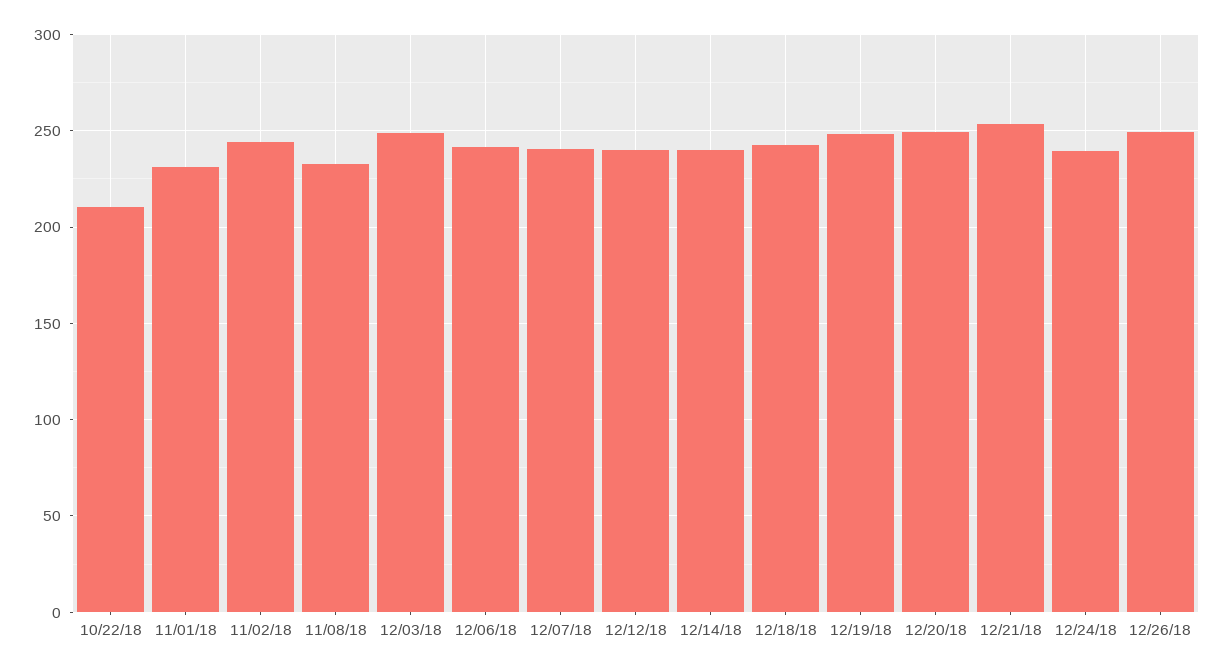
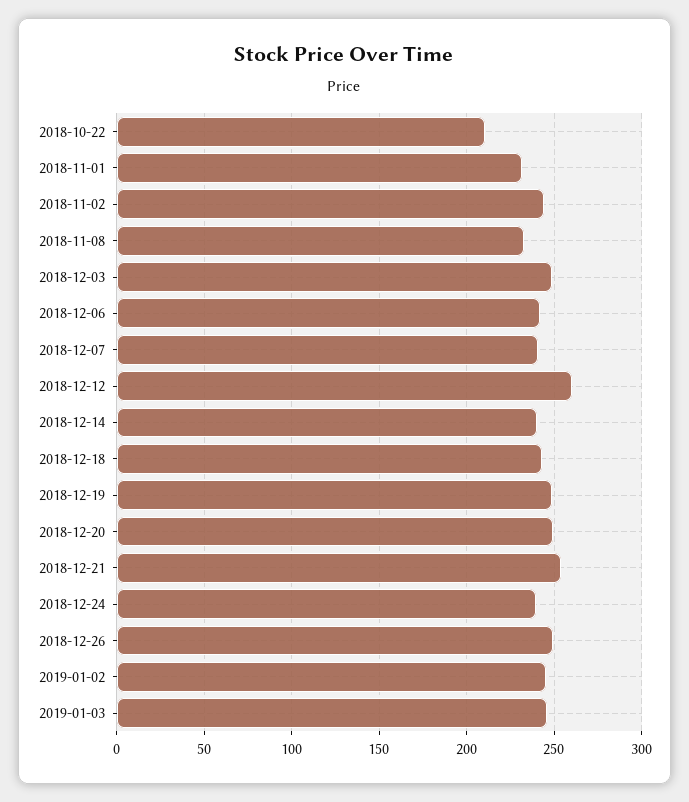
12/12/18: 240 -> 260
2019-01-02: none -> 245
2019-01-03: none -> 245

